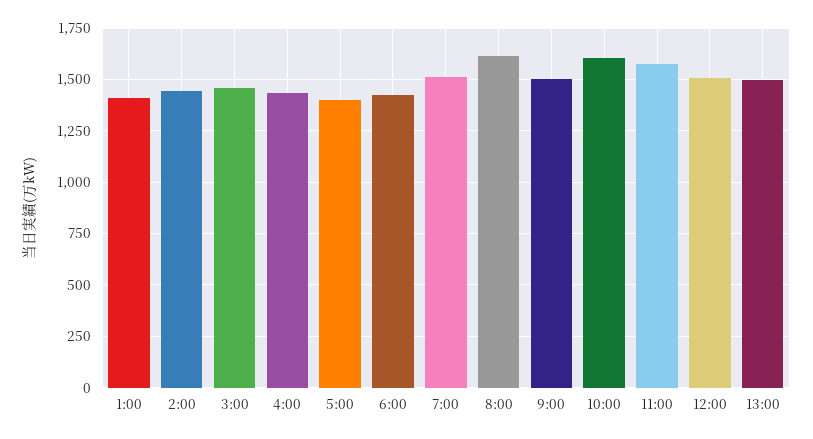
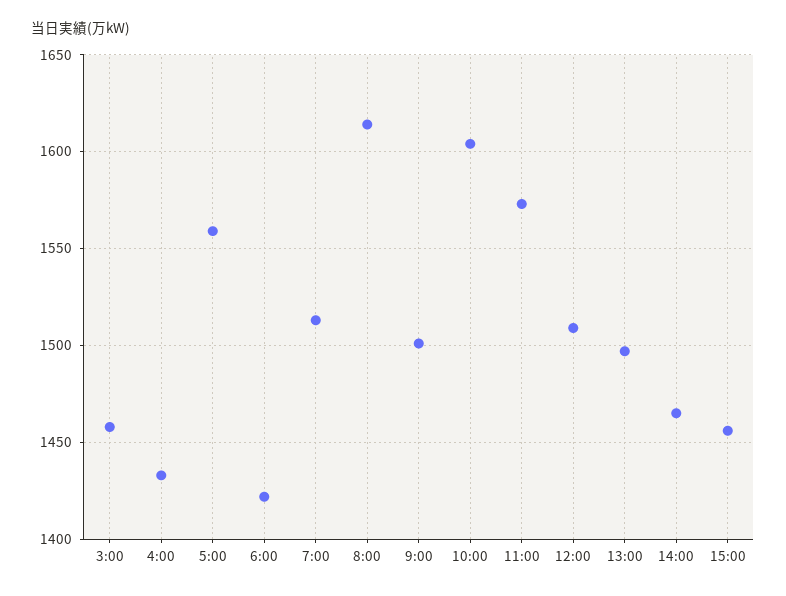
1:00: 1400 -> none
2:00: 1450 -> none
5:00: 1400 -> 1560
14:00: none -> 1465
15:00: none -> 1455

